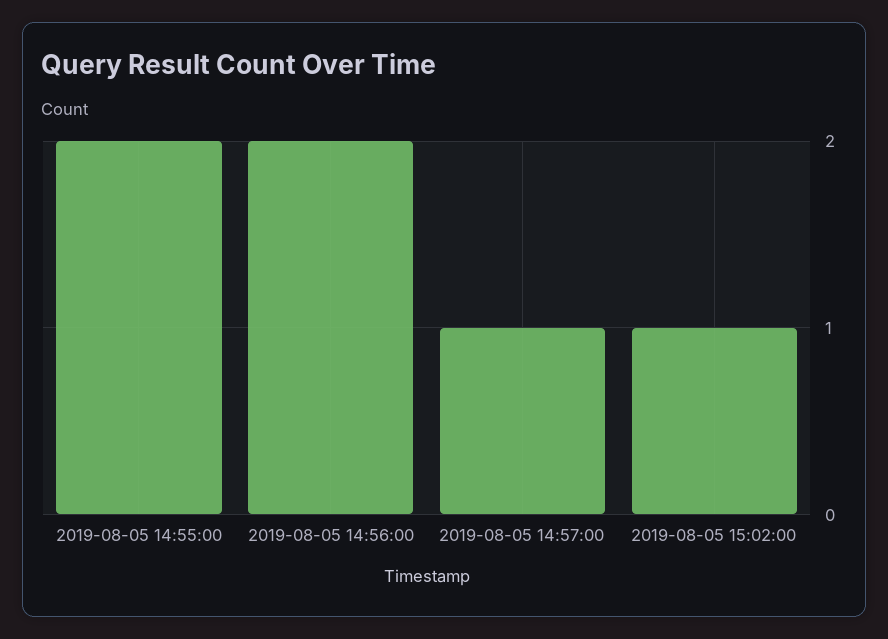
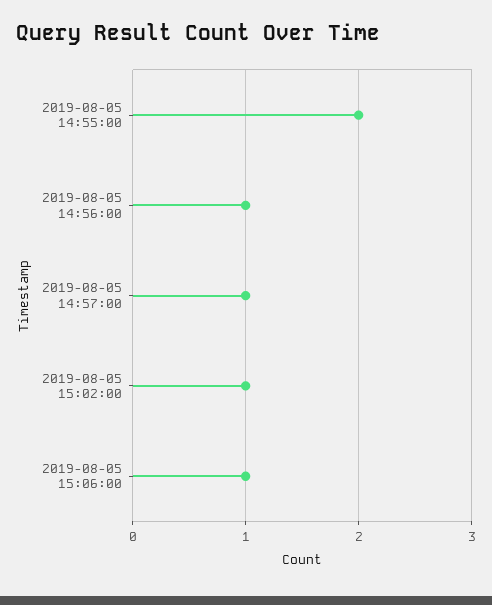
2019-08-05 14:56:00: 2 -> 1
2019-08-05 15:06:00: none -> 1

